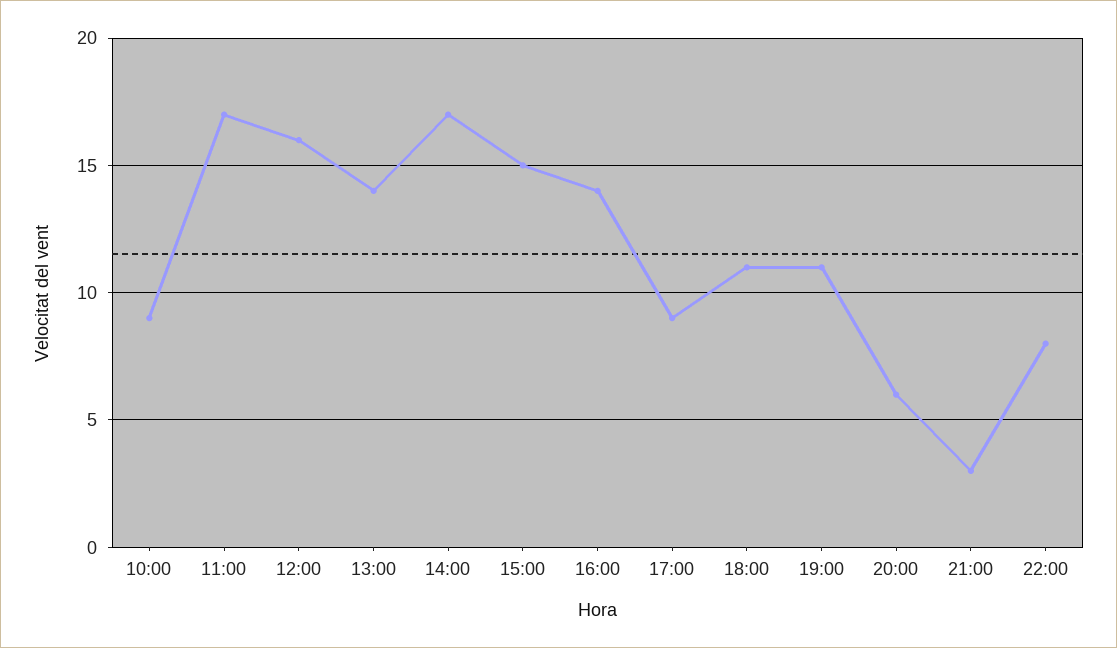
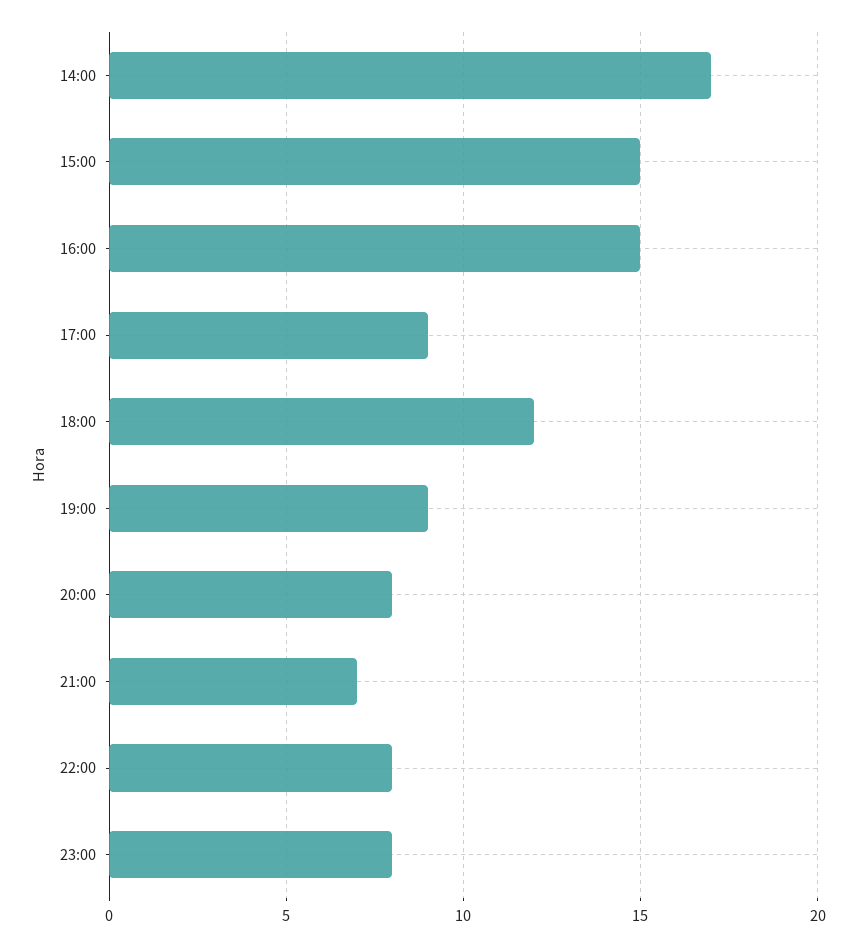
10:00: 9 -> none
11:00: 17 -> none
12:00: 16 -> none
13:00: 14 -> none
16:00: 14 -> 15
18:00: 11 -> 12
19:00: 11 -> 9
20:00: 6 -> 8
21:00: 3 -> 7
23:00: none -> 8

